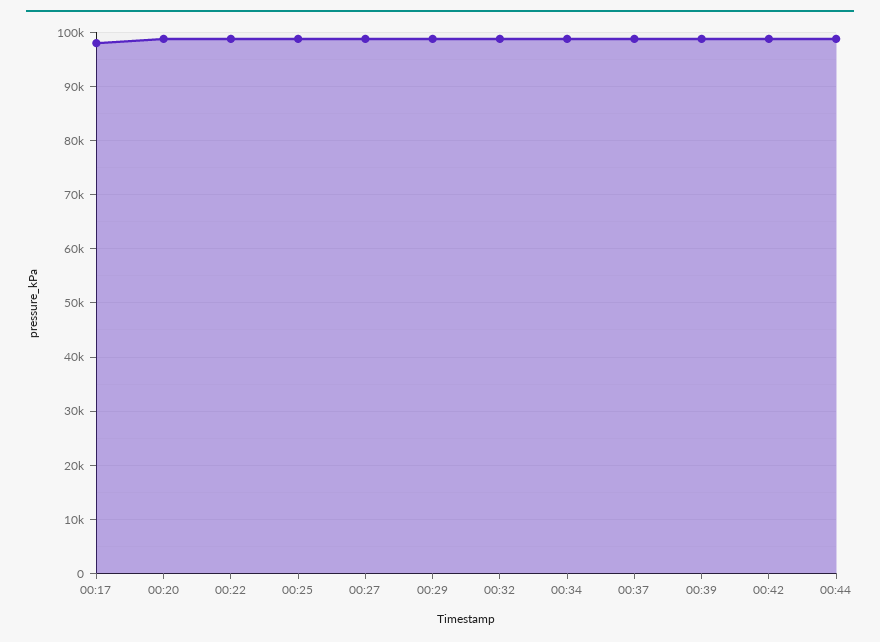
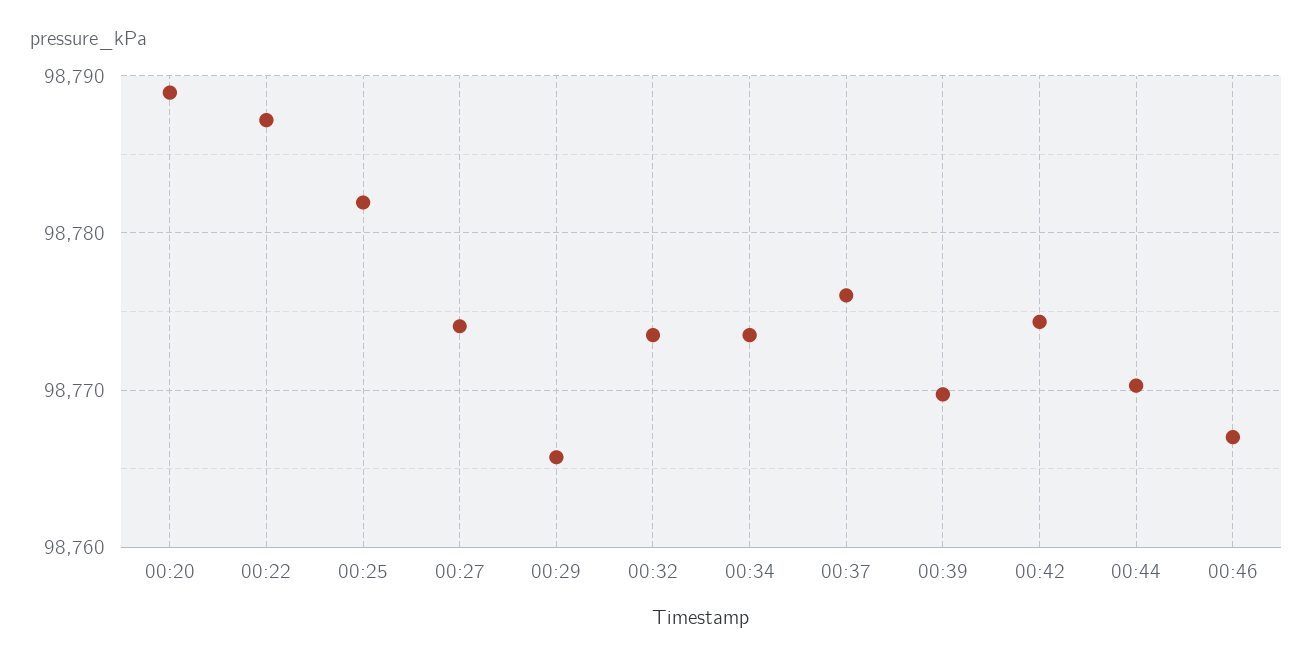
00:17: 98000 -> none
00:46: none -> 98767

